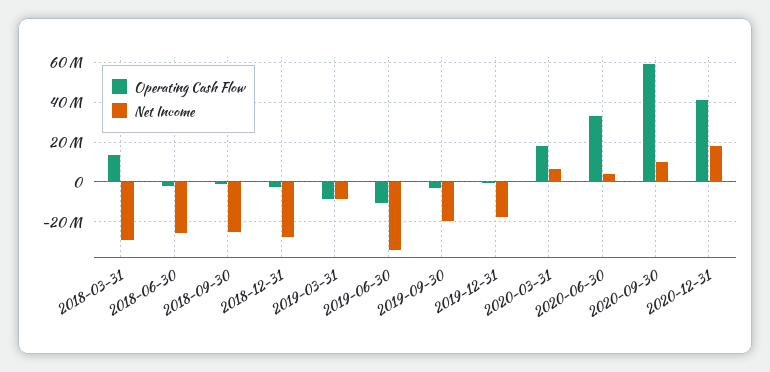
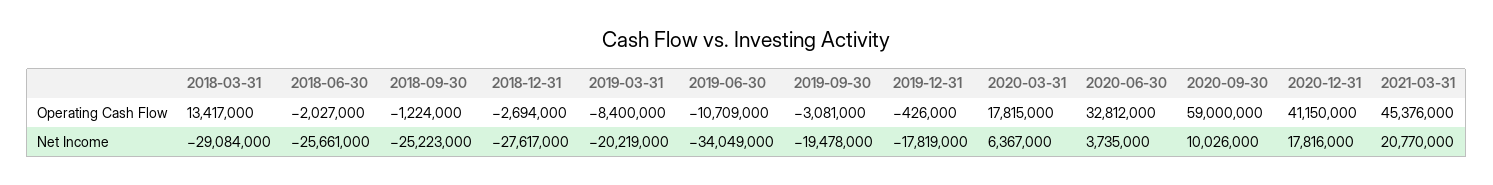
Net Income, 2019-03-31: -10000000 -> -20219000
Operating Cash Flow, 2021-03-31: none -> 45376000
Net Income, 2021-03-31: none -> 20770000

